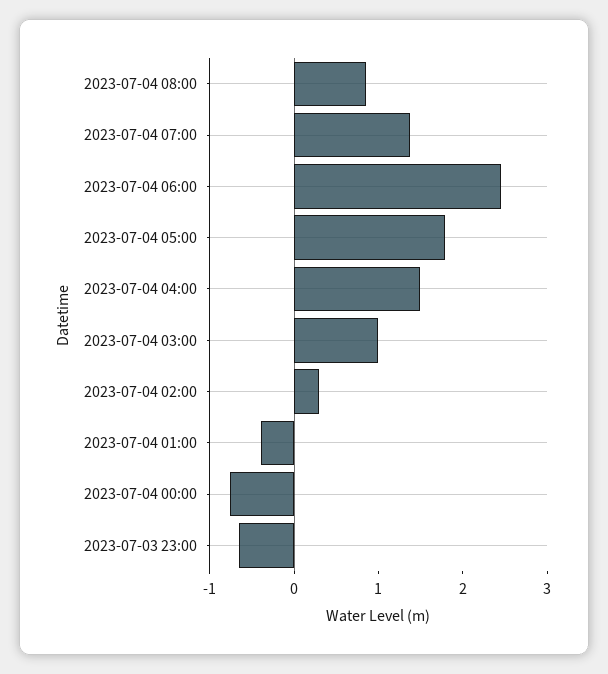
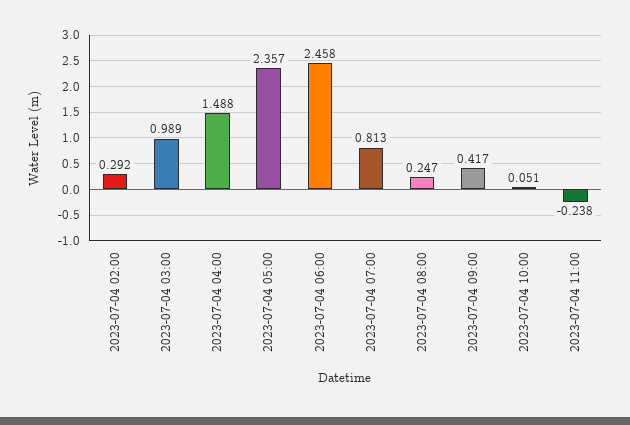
2023-07-04 08:00: 0.8 -> 0.247
2023-07-04 07:00: 1.4 -> 0.813
2023-07-04 05:00: 1.8 -> 2.357
2023-07-04 01:00: -0.4 -> none
2023-07-04 00:00: -0.8 -> none
2023-07-03 23:00: -0.6 -> none
2023-07-04 09:00: none -> 0.417
2023-07-04 10:00: none -> 0.051
2023-07-04 11:00: none -> -0.238

